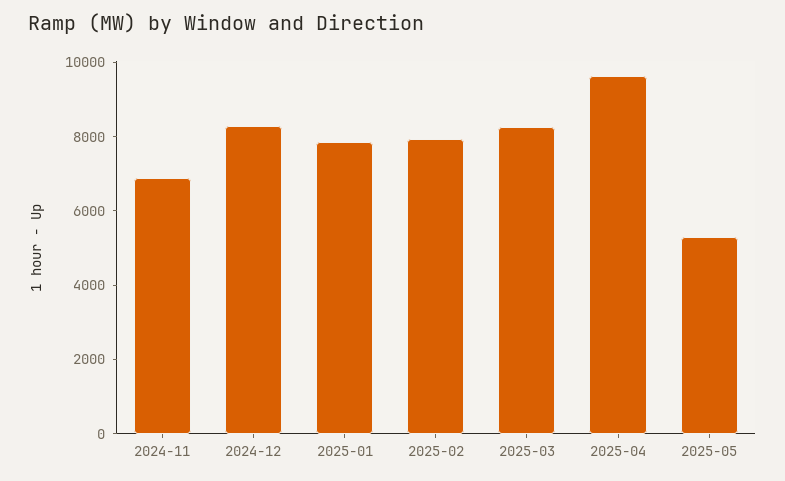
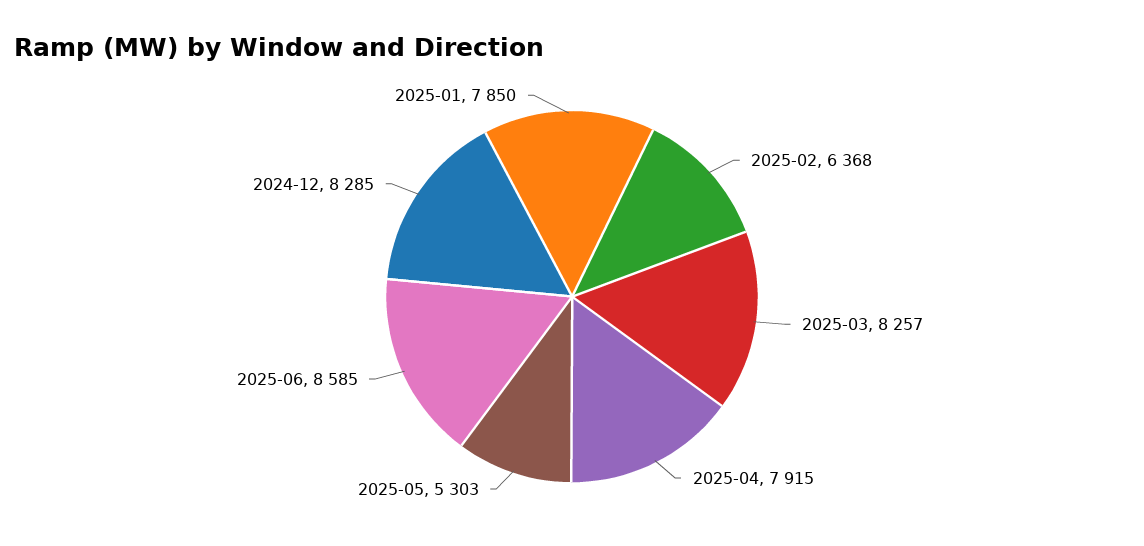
2024-11: 7000 -> none
2025-02: 8000 -> 6368
2025-04: 9500 -> 7915
2025-06: none -> 8585

